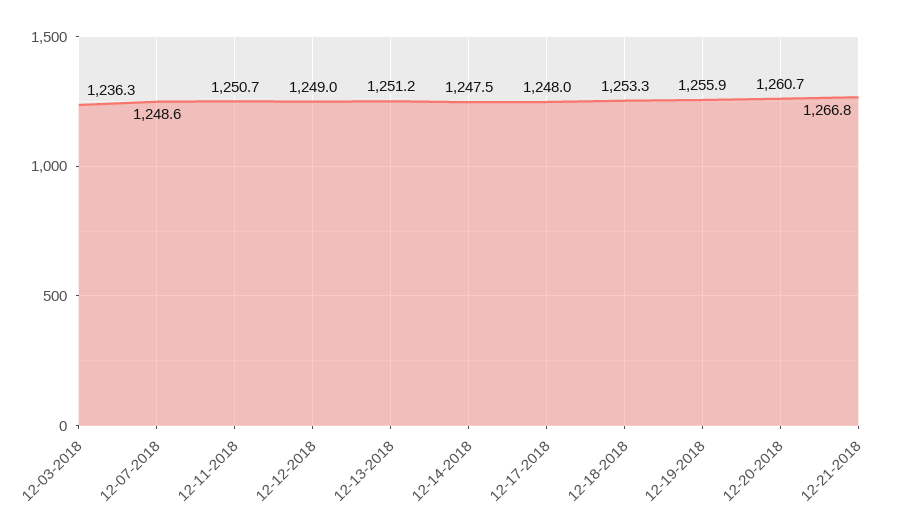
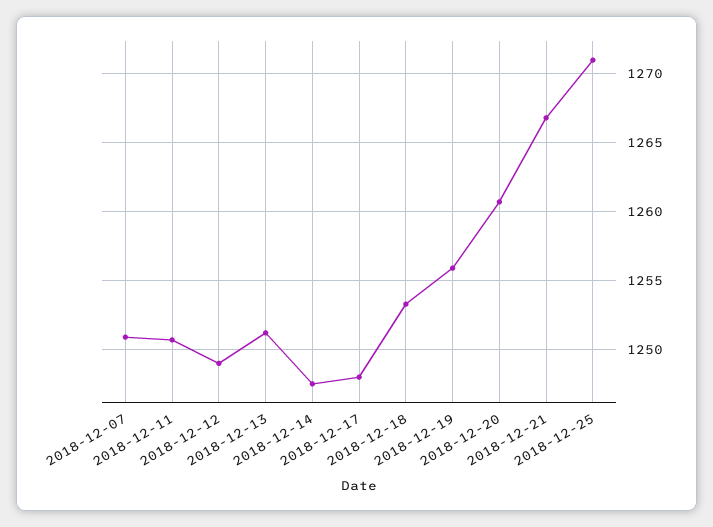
12-03-2018: 1236.3 -> none
12-07-2018: 1248.6 -> 1251
2018-12-25: none -> 1271

